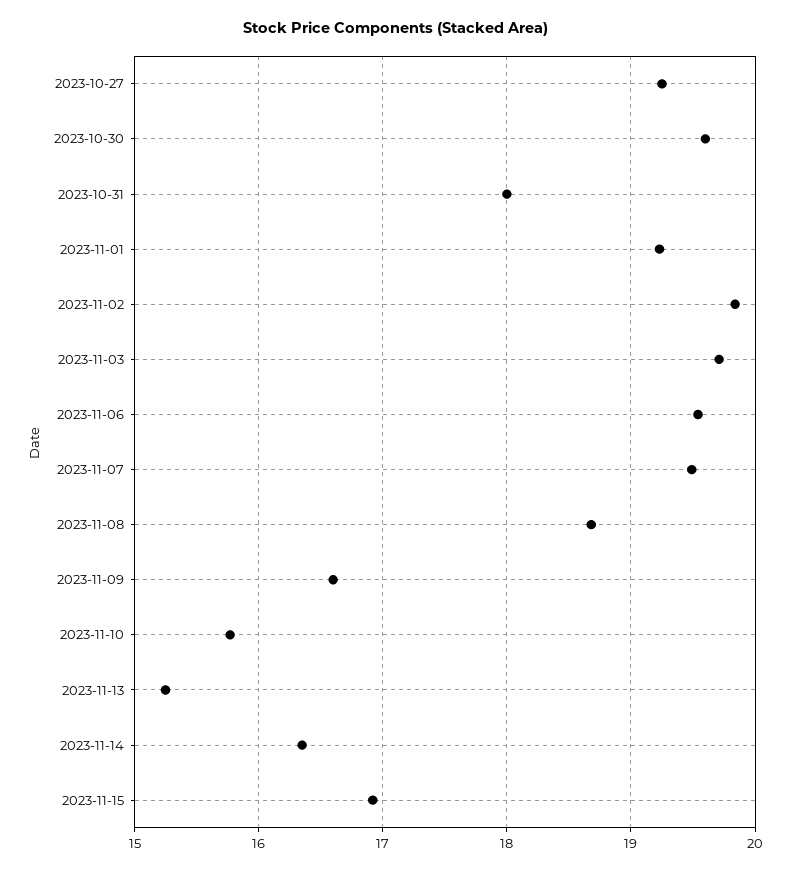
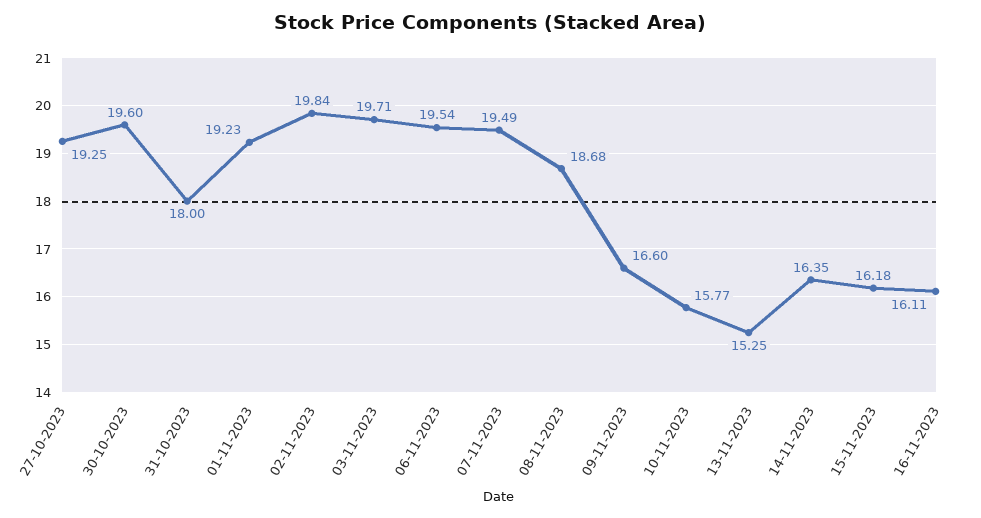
2023-11-15: 16.9 -> 16.18
16-11-2023: none -> 16.11

